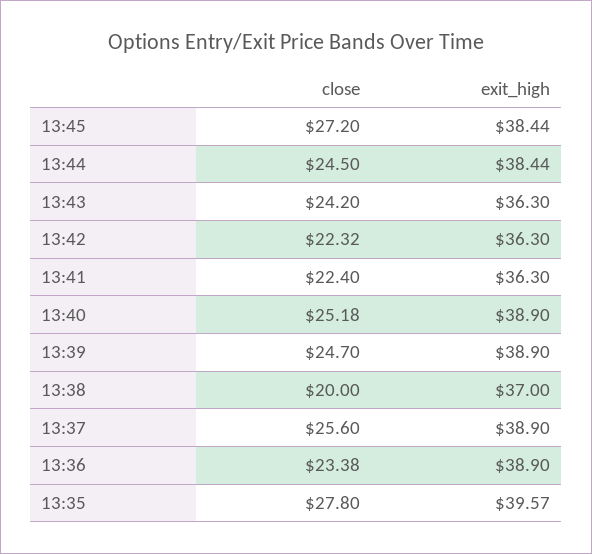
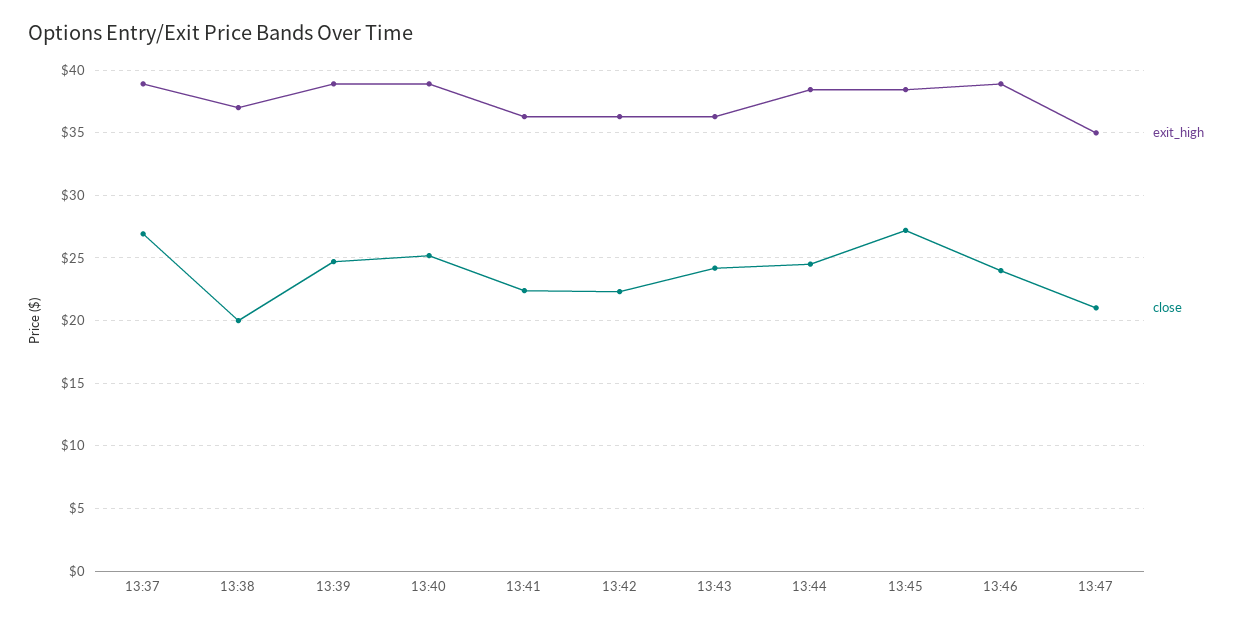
close, 13:37: 25.6 -> 27
close, 13:36: 23.38 -> none
exit_high, 13:36: 38.9 -> none
close, 13:35: 27.8 -> none
exit_high, 13:35: 39.57 -> none
exit_high, 13:46: none -> 39
close, 13:46: none -> 24
exit_high, 13:47: none -> 35
close, 13:47: none -> 21

